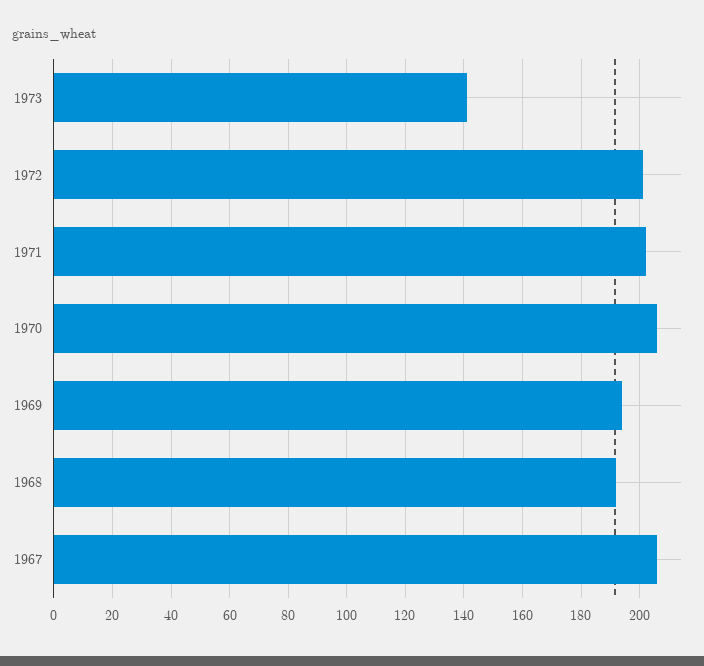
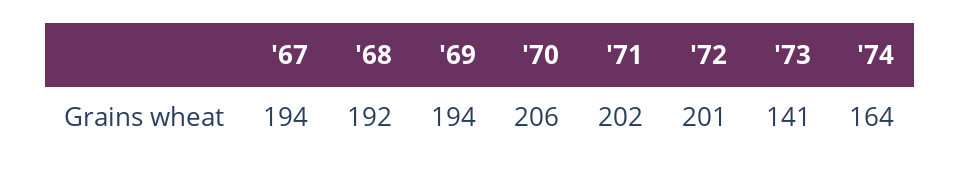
1967: 205 -> 194
'74: none -> 164

